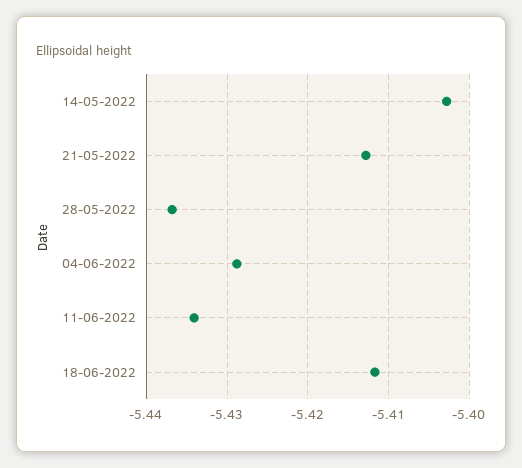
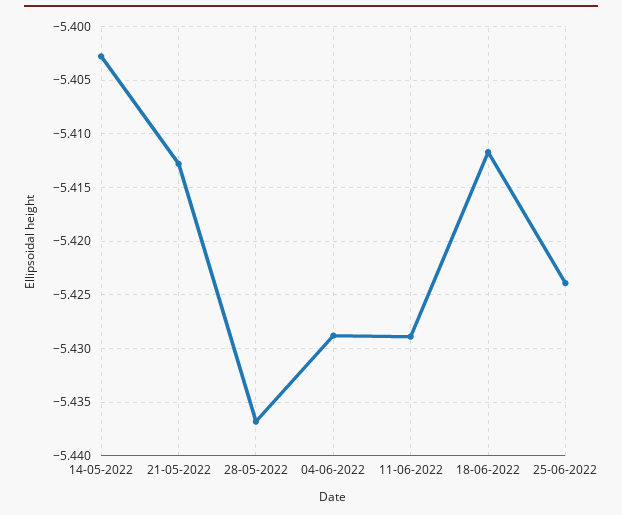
11-06-2022: -5.434 -> -5.429
25-06-2022: none -> -5.424

